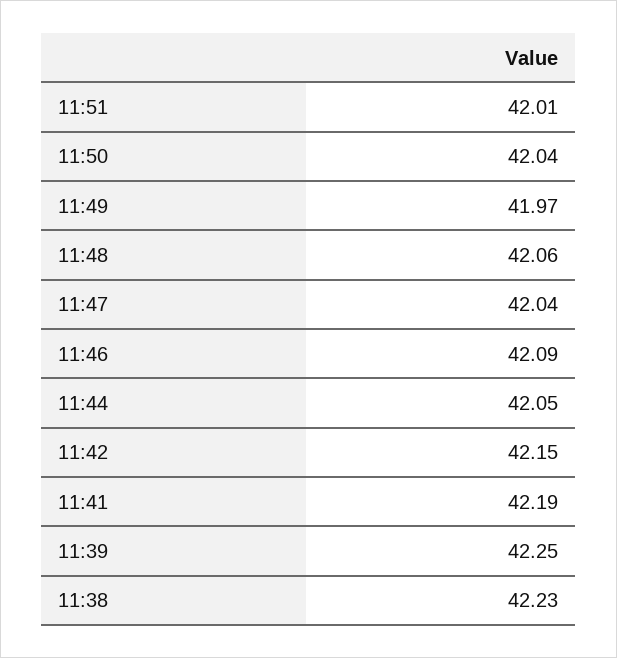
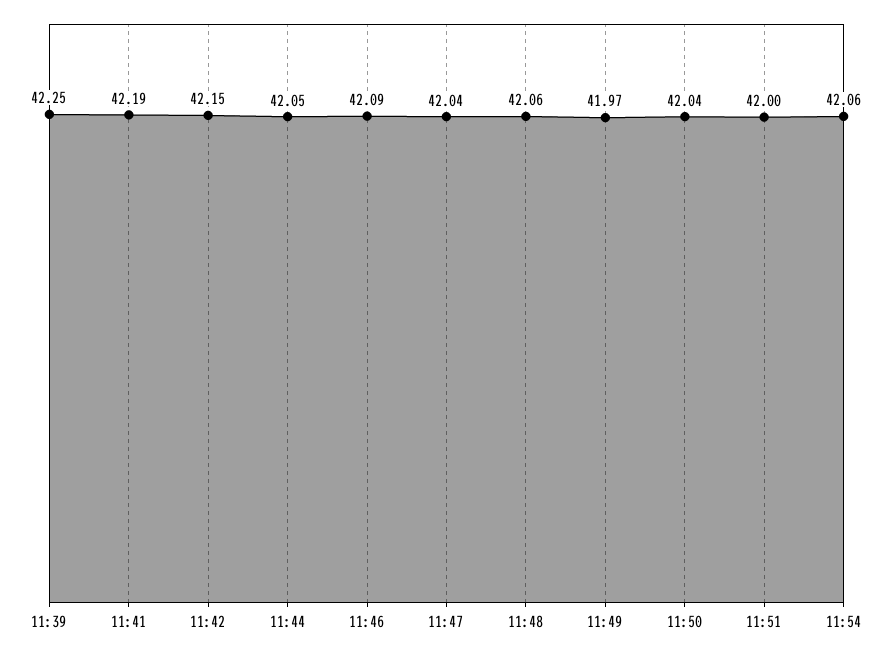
11:51: 42.01 -> 42
11:38: 42.23 -> none
11:54: none -> 42.06

